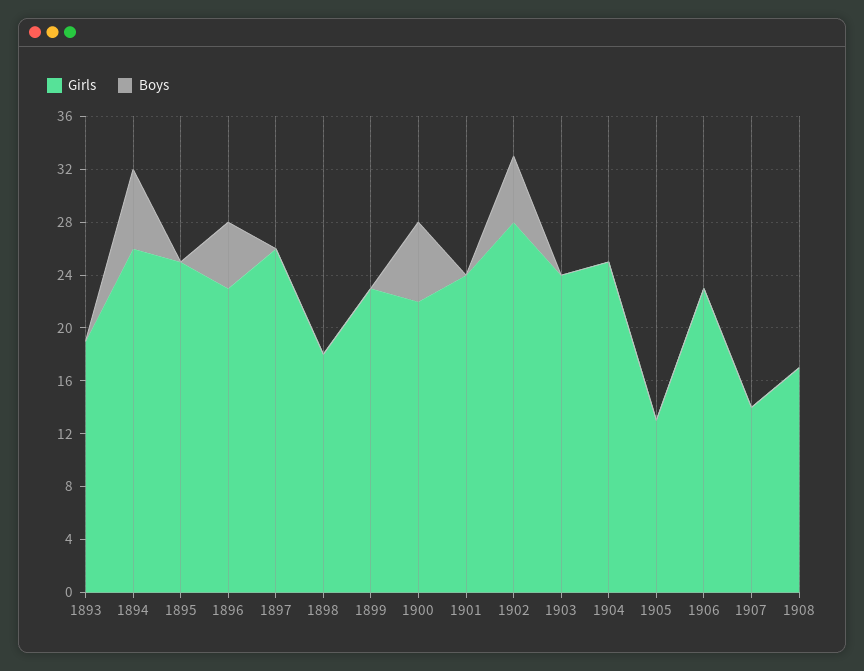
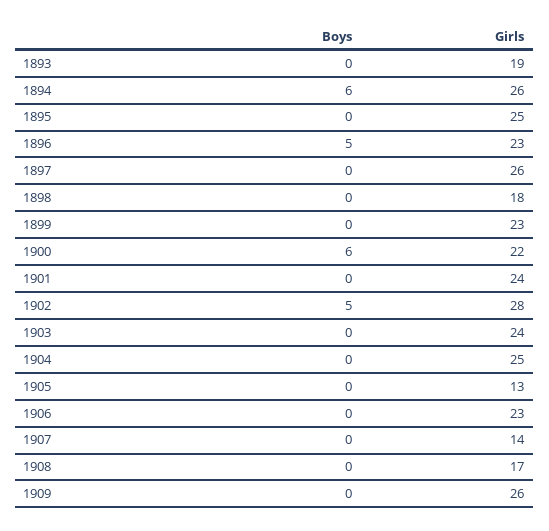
Boys, 1909: none -> 0
Girls, 1909: none -> 26

